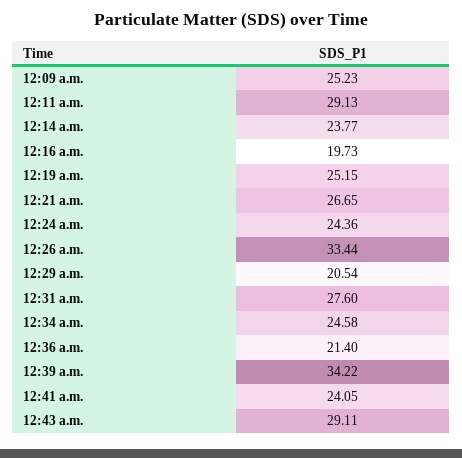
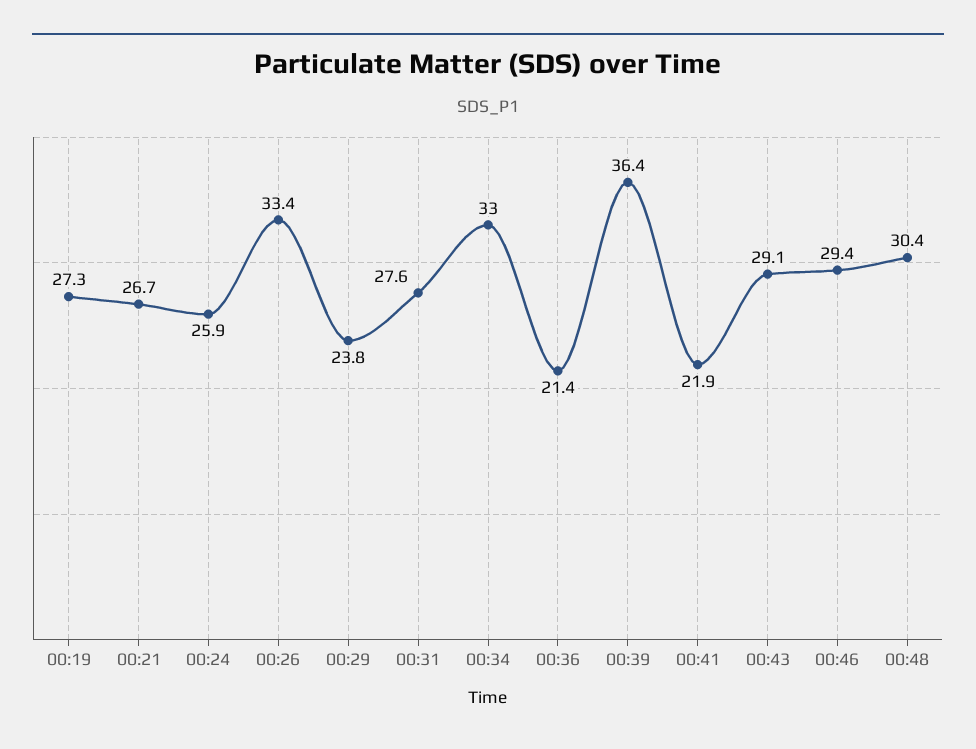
12:09 a.m.: 25.23 -> none
12:11 a.m.: 29.13 -> none
12:14 a.m.: 23.77 -> none
12:16 a.m.: 19.73 -> none
12:19 a.m.: 25.15 -> 27.3
12:24 a.m.: 24.36 -> 25.9
12:29 a.m.: 20.54 -> 23.8
12:34 a.m.: 24.58 -> 33
12:39 a.m.: 34.22 -> 36.4
12:41 a.m.: 24.05 -> 21.9
00:46: none -> 29.4
00:48: none -> 30.4

